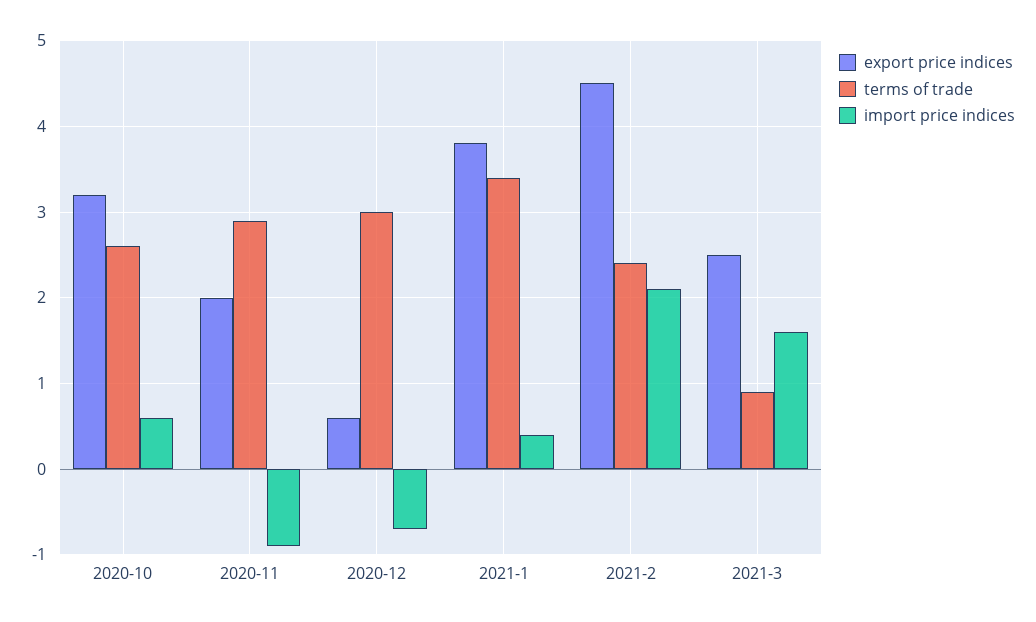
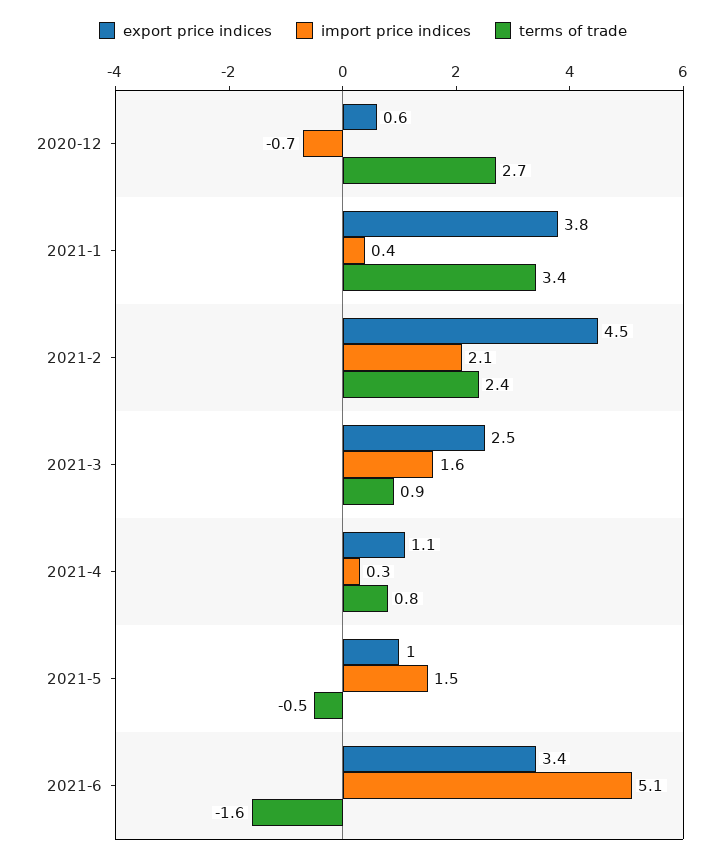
export price indices, 2020-10: 3.2 -> none
terms of trade, 2020-10: 2.6 -> none
import price indices, 2020-10: 0.6 -> none
export price indices, 2020-11: 2 -> none
terms of trade, 2020-11: 2.9 -> none
import price indices, 2020-11: -0.9 -> none
terms of trade, 2020-12: 3 -> 2.7
export price indices, 2021-4: none -> 1.1
import price indices, 2021-4: none -> 0.3
terms of trade, 2021-4: none -> 0.8
export price indices, 2021-5: none -> 1
import price indices, 2021-5: none -> 1.5
terms of trade, 2021-5: none -> -0.5
export price indices, 2021-6: none -> 3.4
import price indices, 2021-6: none -> 5.1
terms of trade, 2021-6: none -> -1.6

